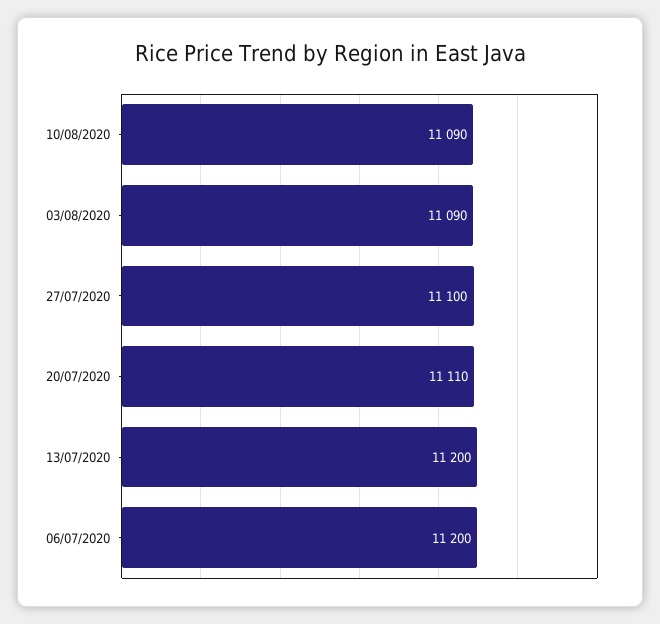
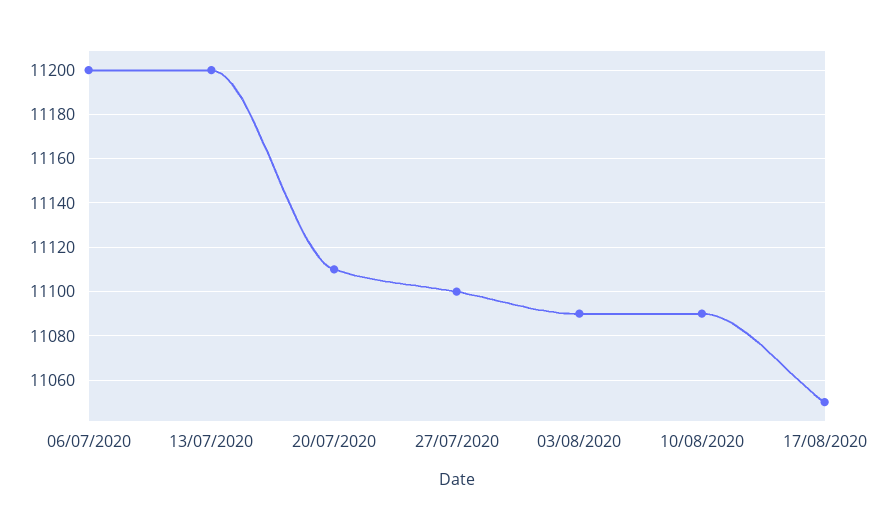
17/08/2020: none -> 11050

